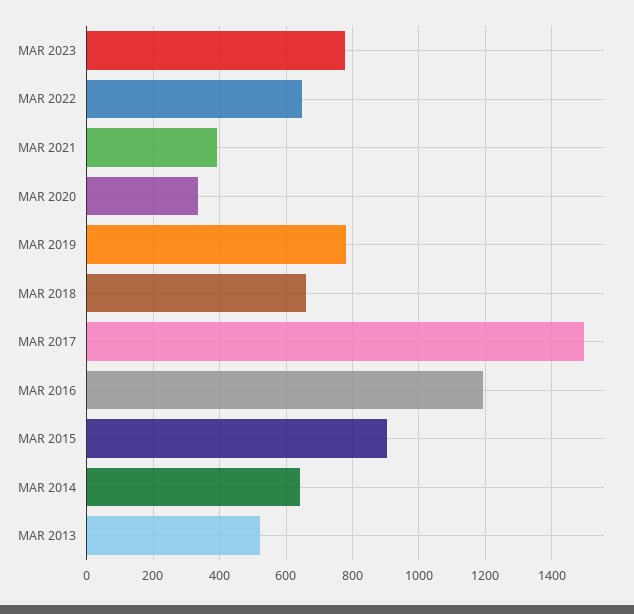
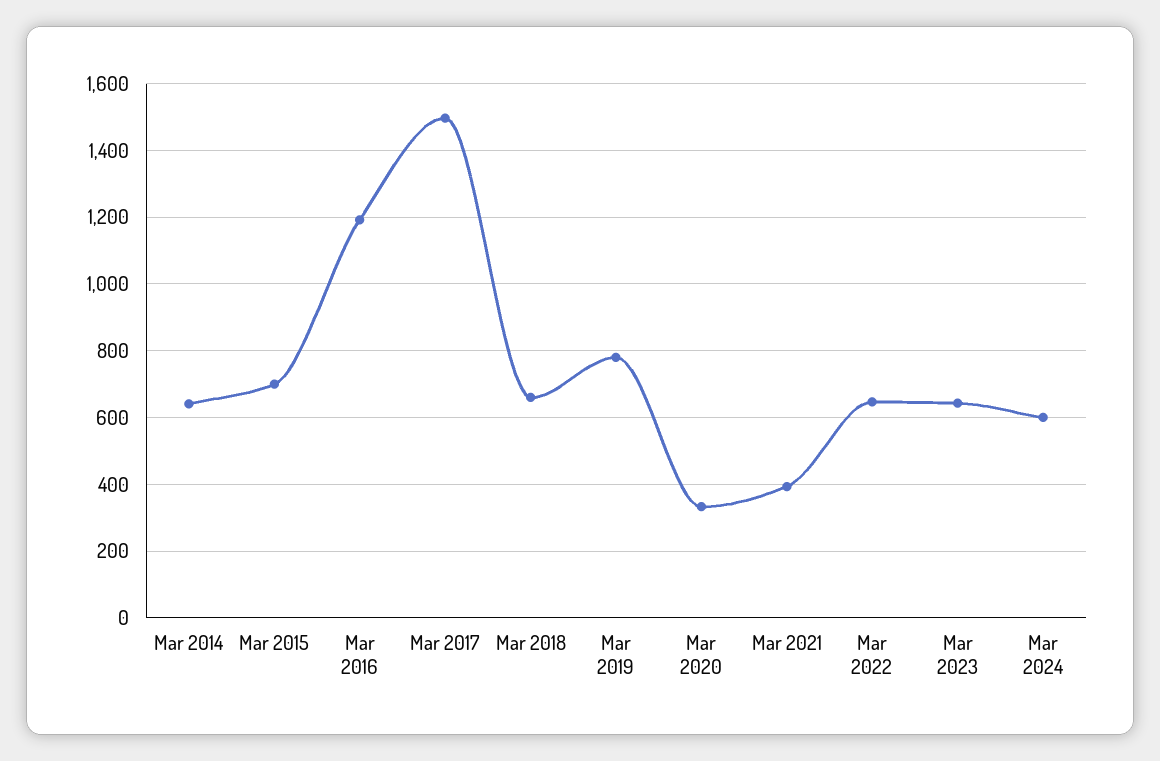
MAR 2023: 780 -> 640
MAR 2015: 900 -> 700
MAR 2013: 520 -> none
Mar 2024: none -> 600

